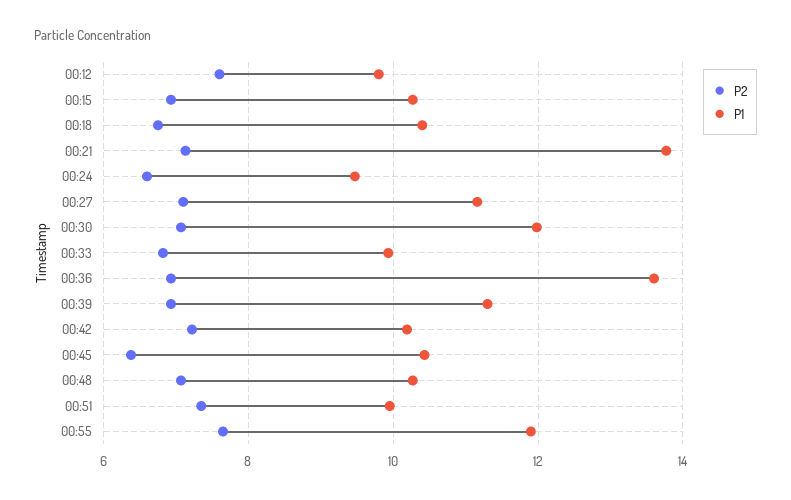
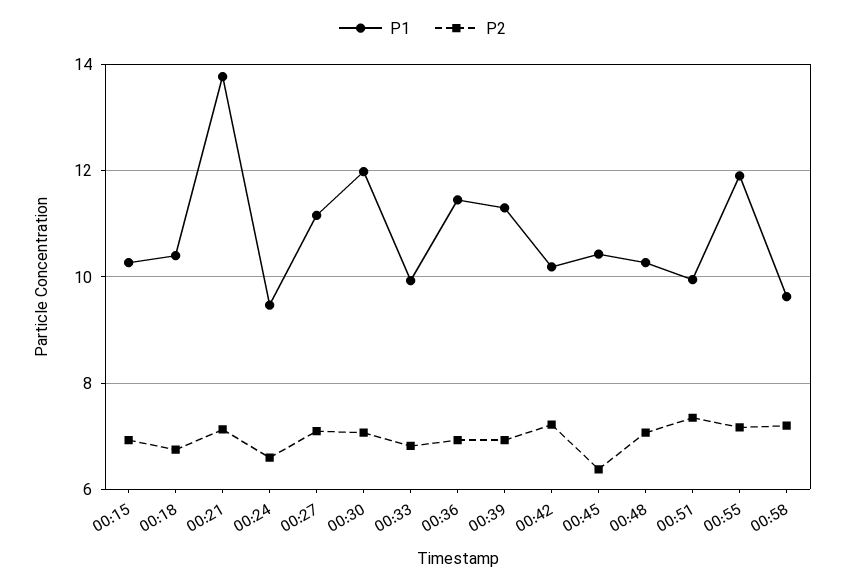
P2, 00:12: 7.6 -> none
P1, 00:12: 9.8 -> none
P1, 00:36: 13.6 -> 11.4
P2, 00:55: 7.6 -> 7.2
P1, 00:58: none -> 9.6
P2, 00:58: none -> 7.2

